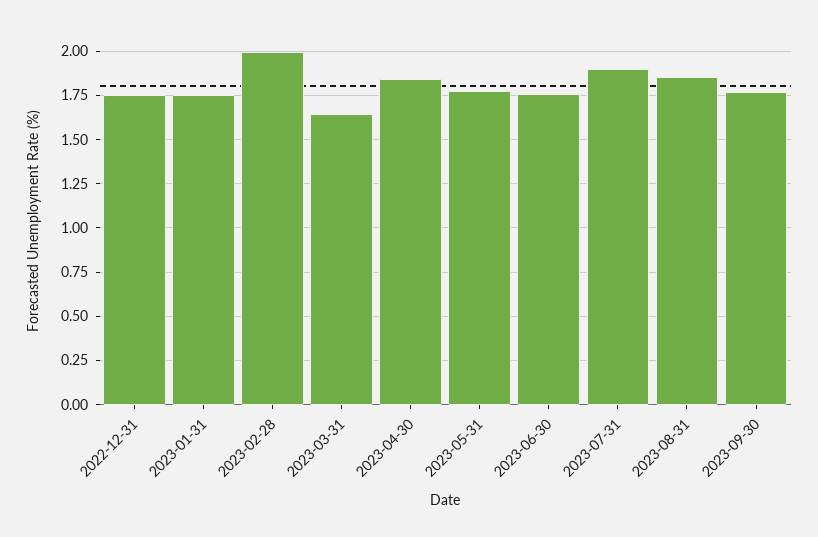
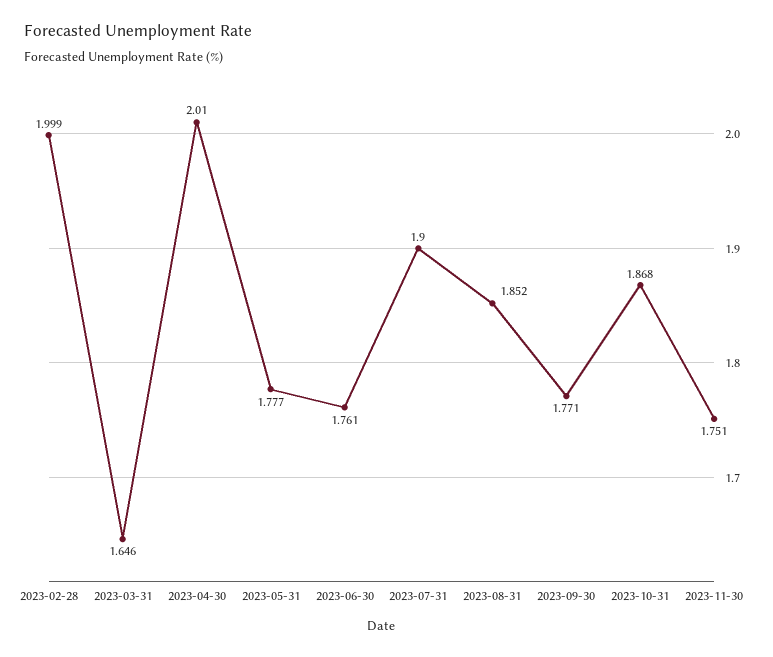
2022-12-31: 1.75 -> none
2023-01-31: 1.75 -> none
2023-04-30: 1.85 -> 2.01
2023-10-31: none -> 1.868
2023-11-30: none -> 1.751

